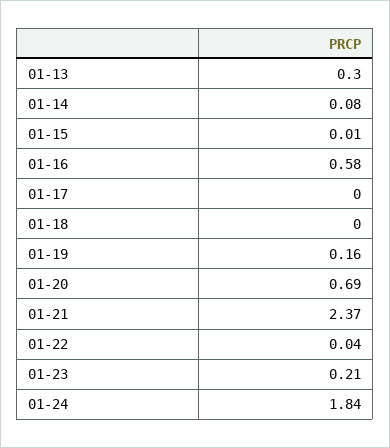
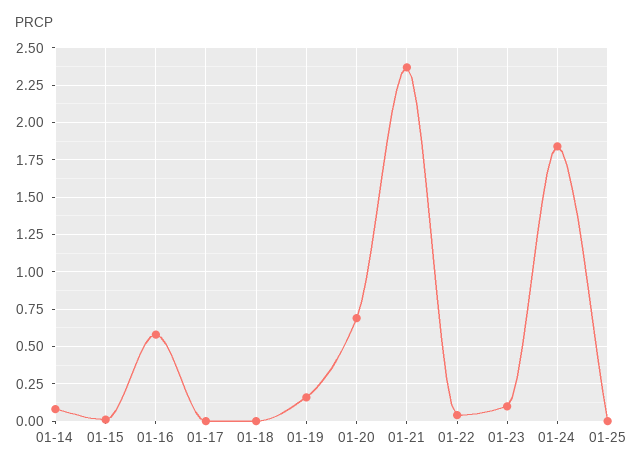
01-13: 0.3 -> none
01-23: 0.21 -> 0.1
01-25: none -> 0

